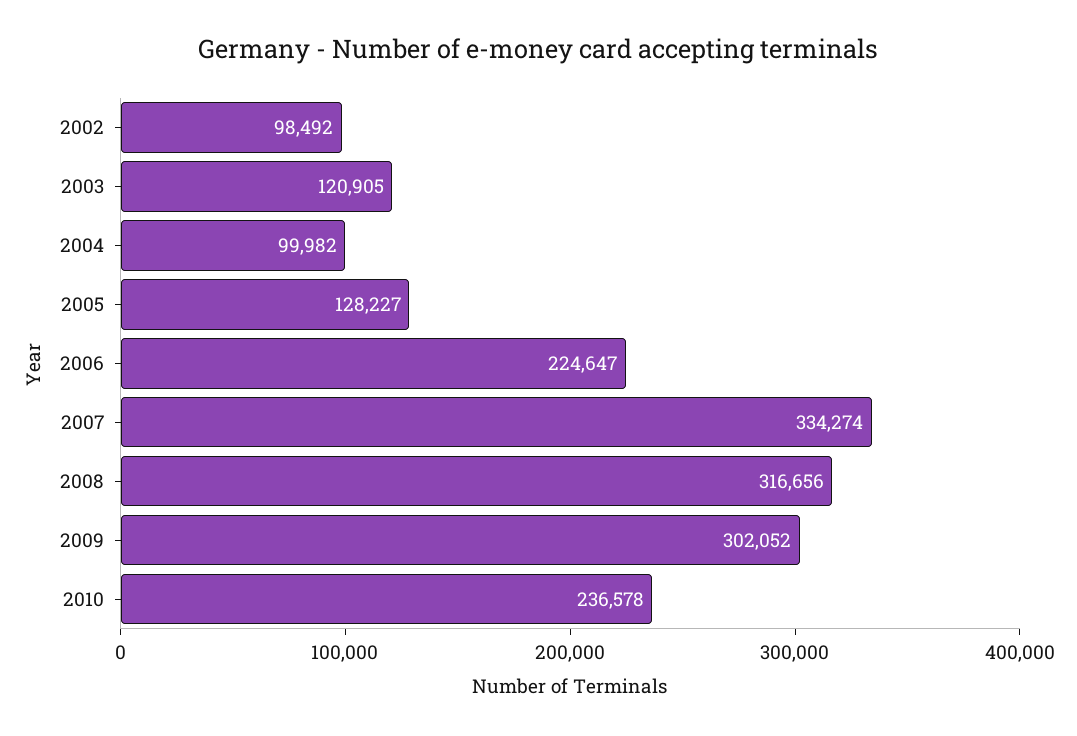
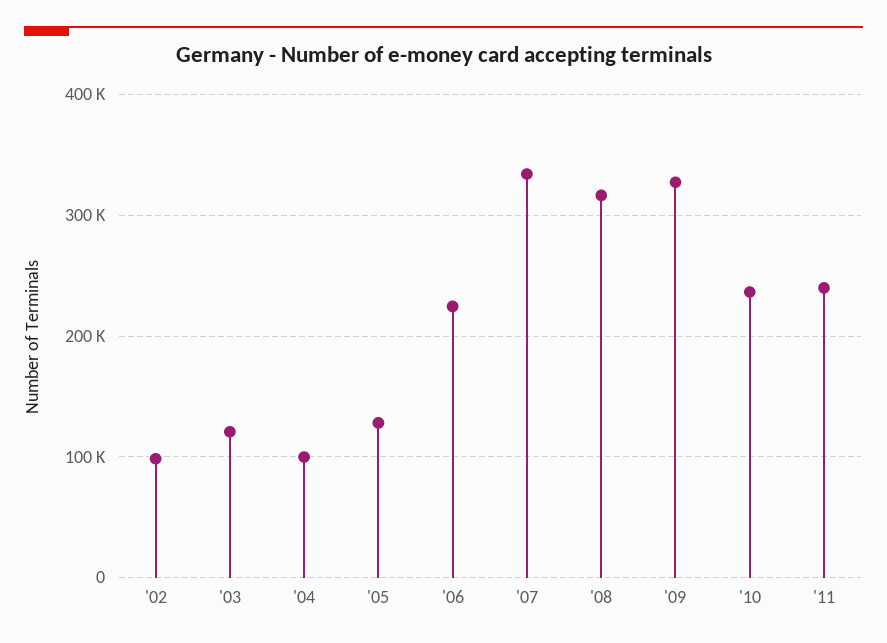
2009: 302052 -> 330000
'11: none -> 240000

